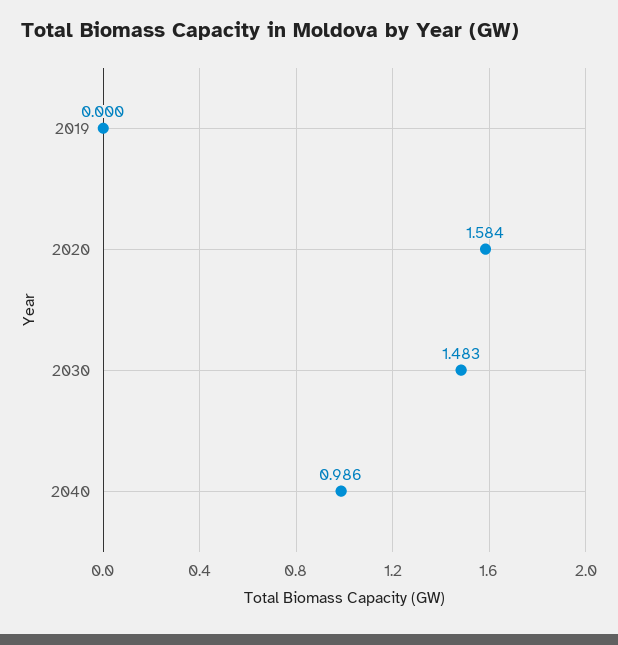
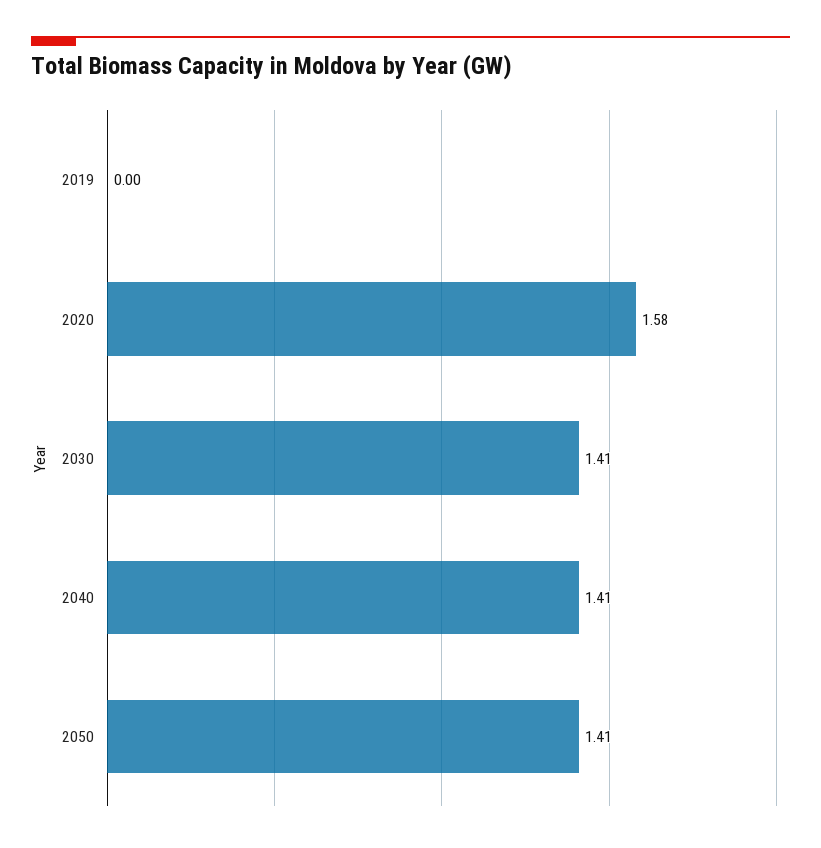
2030: 1.483 -> 1.41
2040: 0.986 -> 1.41
2050: none -> 1.41

